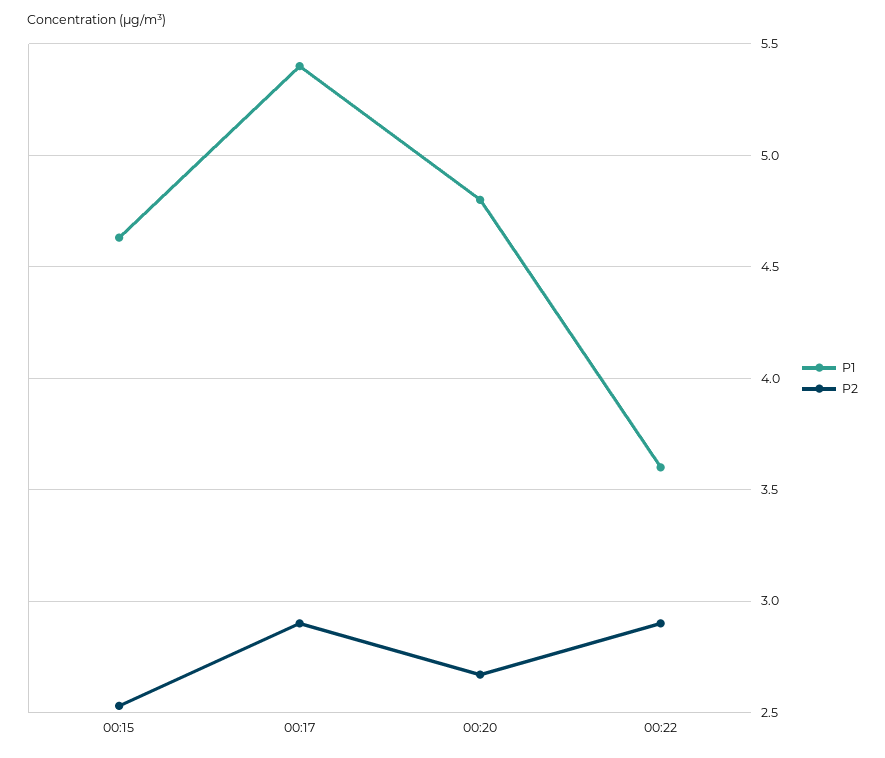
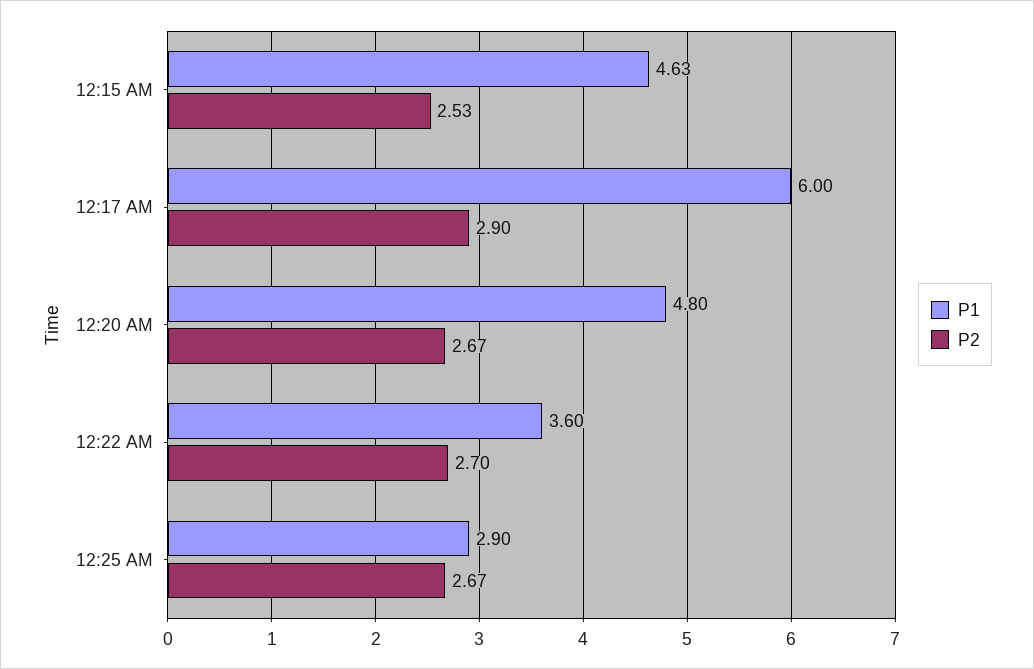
P1, 00:17: 5.4 -> 6
P2, 00:22: 2.9 -> 2.7
P1, 12:25 AM: none -> 2.9
P2, 12:25 AM: none -> 2.67

